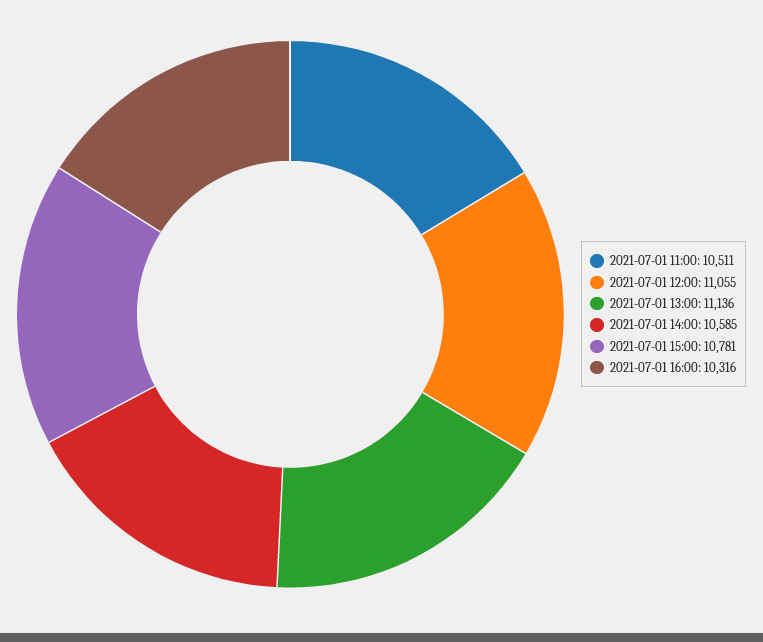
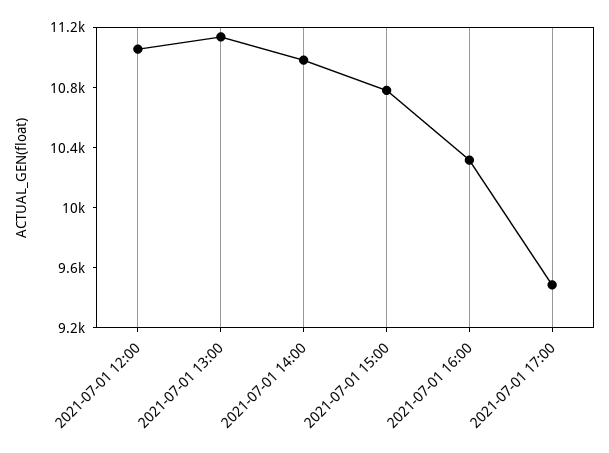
2021-07-01 11:00: 10511 -> none
2021-07-01 14:00: 10585 -> 11000
2021-07-01 17:00: none -> 9500

